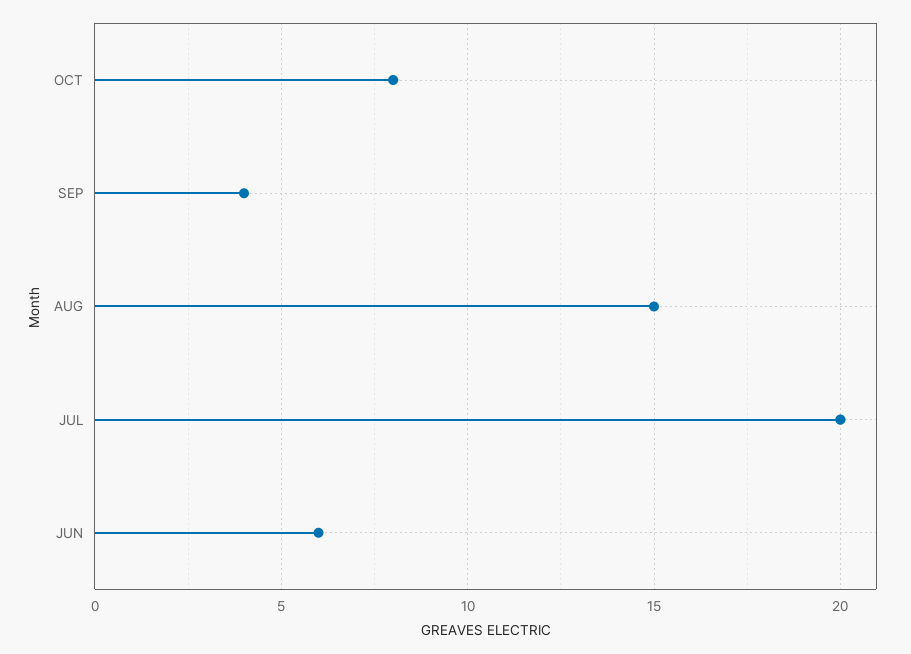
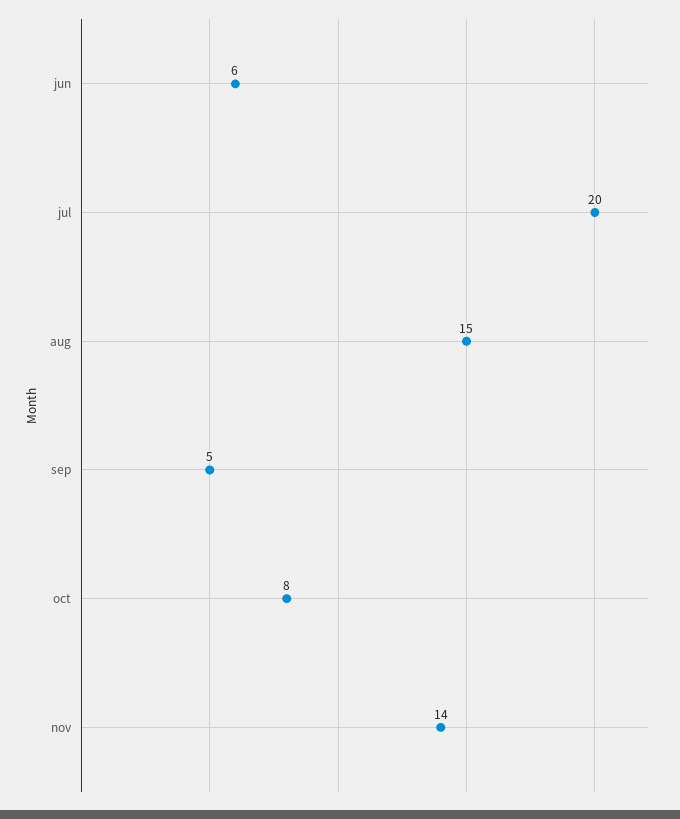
SEP: 4 -> 5
nov: none -> 14

